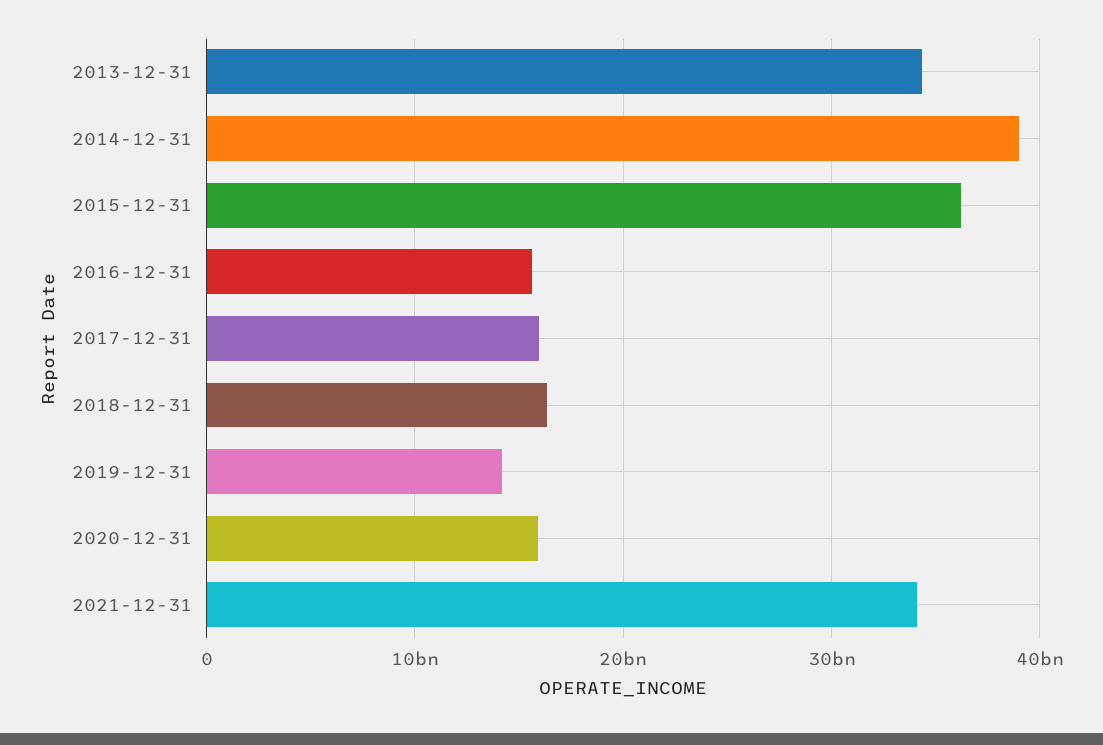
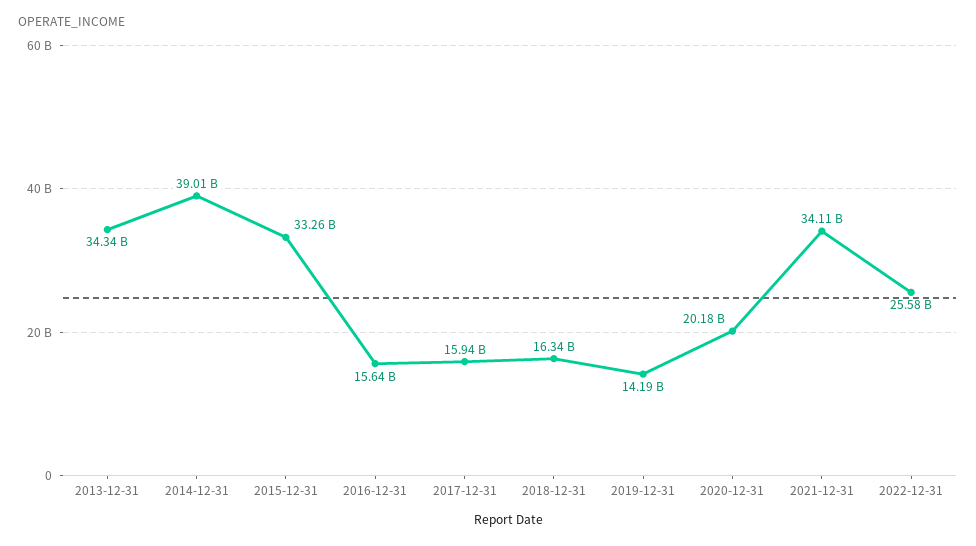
2015-12-31: 36000000000 -> 33260000000
2020-12-31: 16000000000 -> 20180000000
2022-12-31: none -> 25580000000

